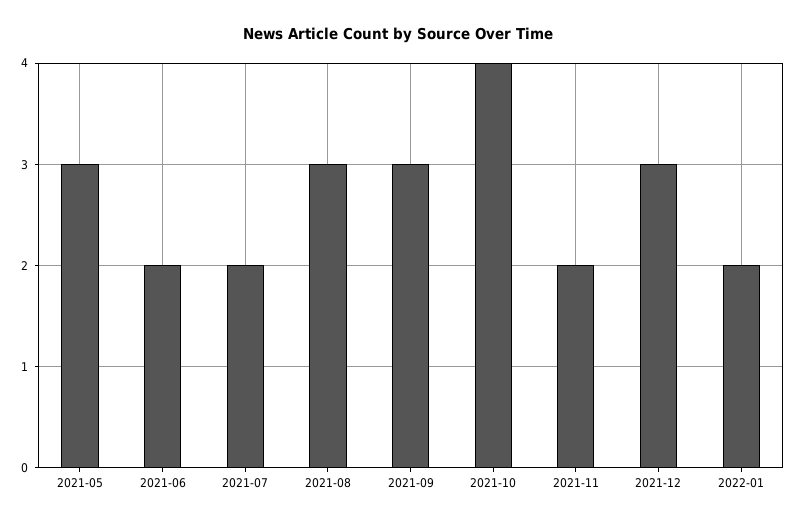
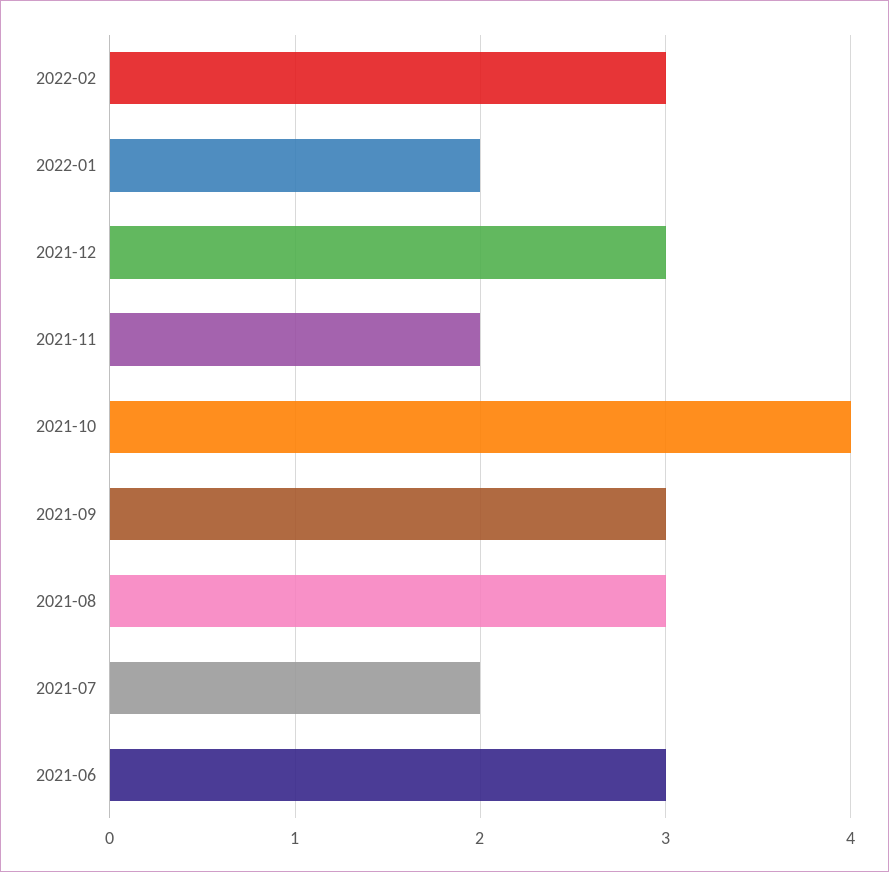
2021-05: 3 -> none
2021-06: 2 -> 3
2022-02: none -> 3

